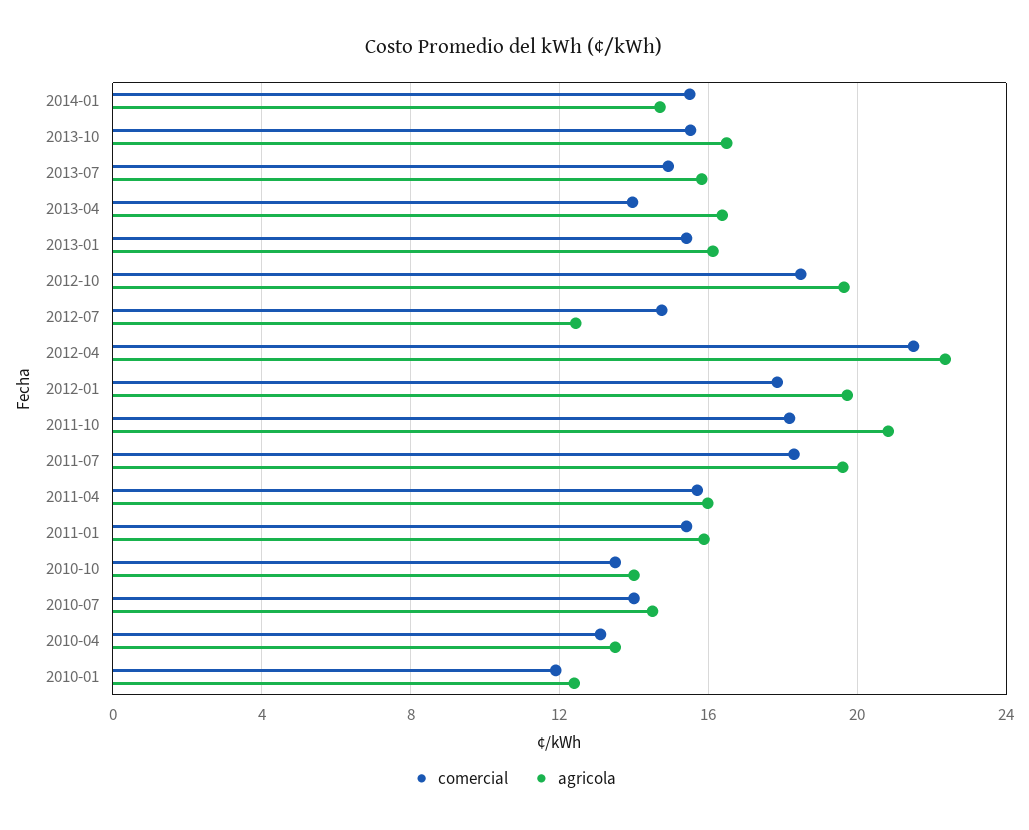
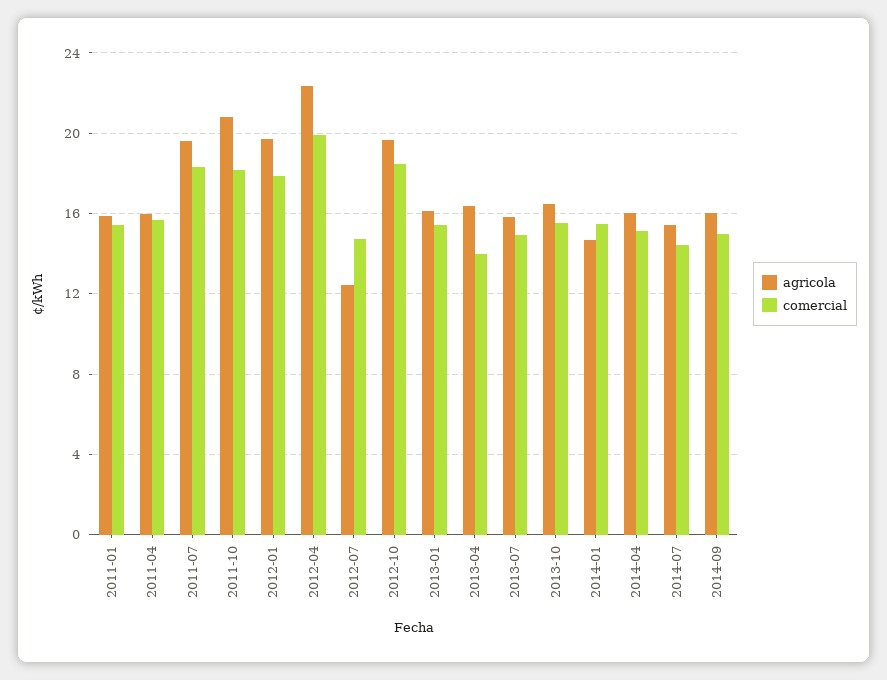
comercial, 2012-04: 21.5 -> 20
comercial, 2010-10: 13.5 -> none
agricola, 2010-10: 14 -> none
comercial, 2010-07: 14 -> none
agricola, 2010-07: 14.5 -> none
comercial, 2010-04: 13 -> none
agricola, 2010-04: 13.5 -> none
comercial, 2010-01: 12 -> none
agricola, 2010-01: 12.5 -> none
agricola, 2014-04: none -> 16
comercial, 2014-04: none -> 15
agricola, 2014-07: none -> 15.5
comercial, 2014-07: none -> 14.5
agricola, 2014-09: none -> 16
comercial, 2014-09: none -> 15

